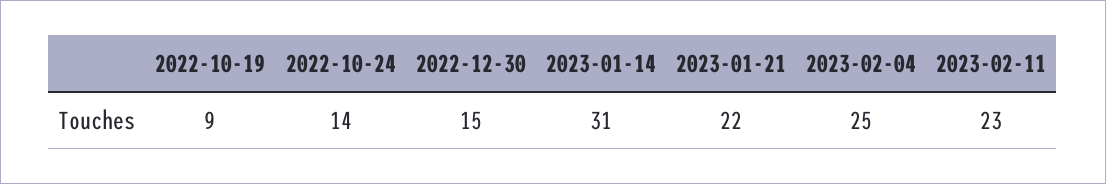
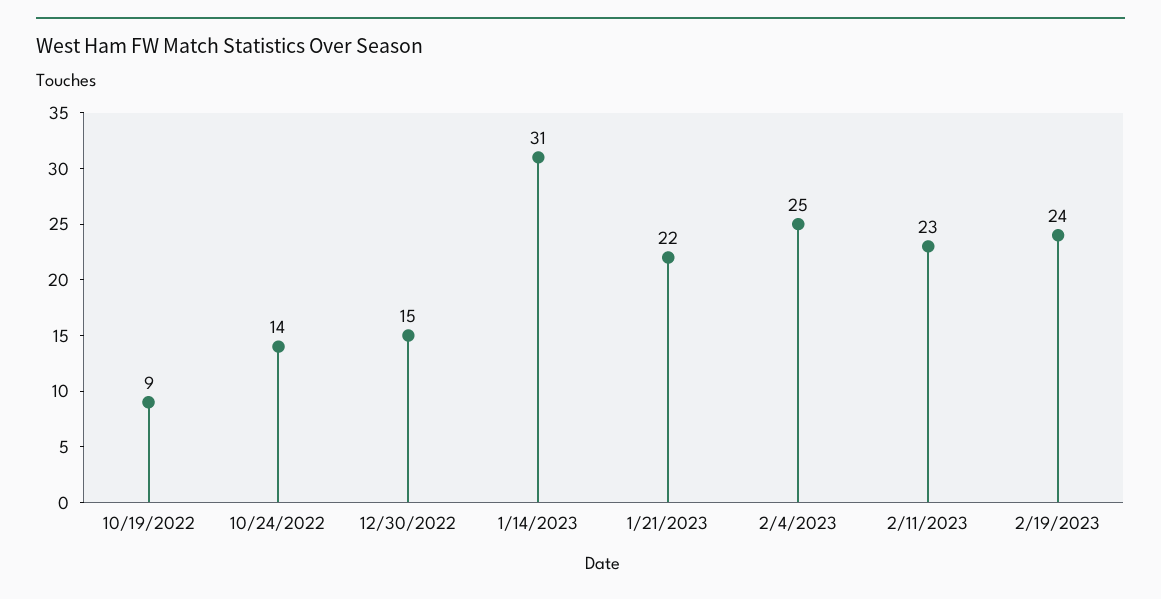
2/19/2023: none -> 24

